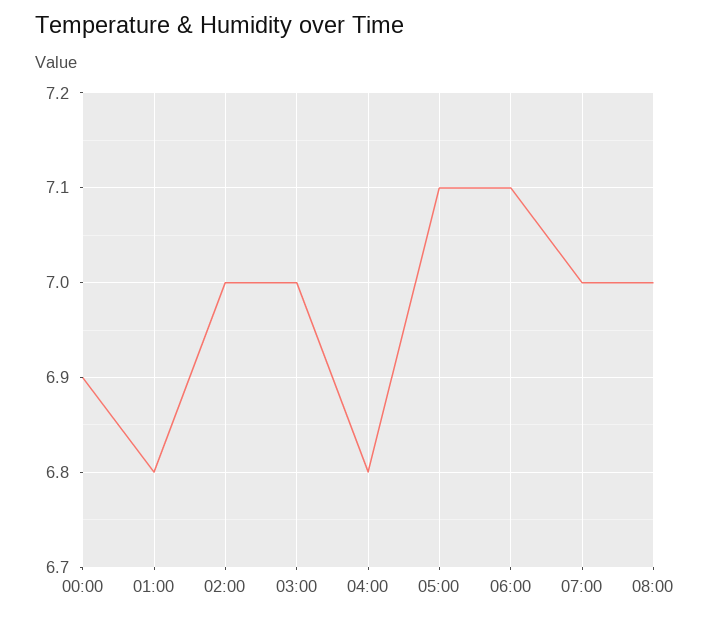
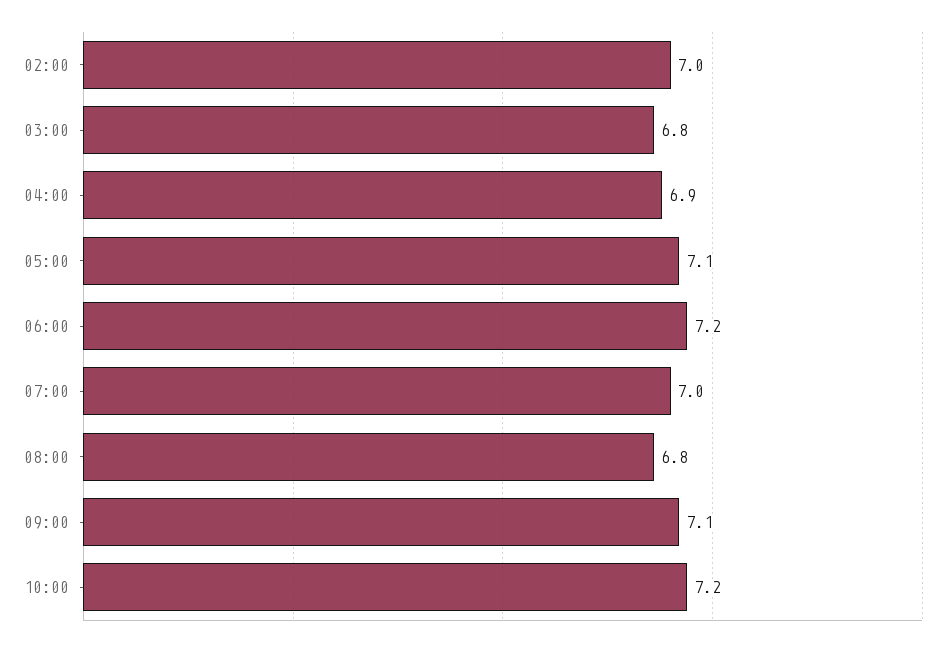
00:00: 6.9 -> none
01:00: 6.8 -> none
03:00: 7 -> 6.8
04:00: 6.8 -> 6.9
06:00: 7.1 -> 7.2
08:00: 7 -> 6.8
09:00: none -> 7.1
10:00: none -> 7.2

